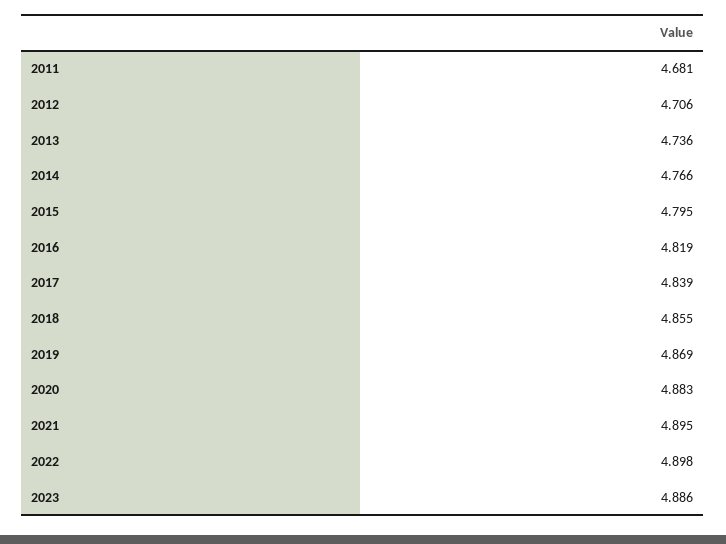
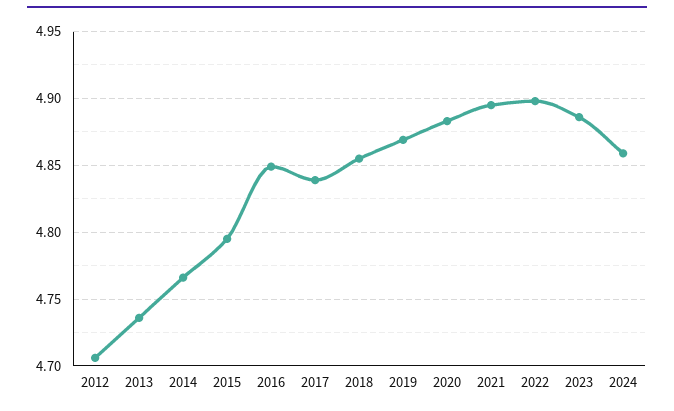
2011: 4.681 -> none
2016: 4.819 -> 4.85
2024: none -> 4.86

